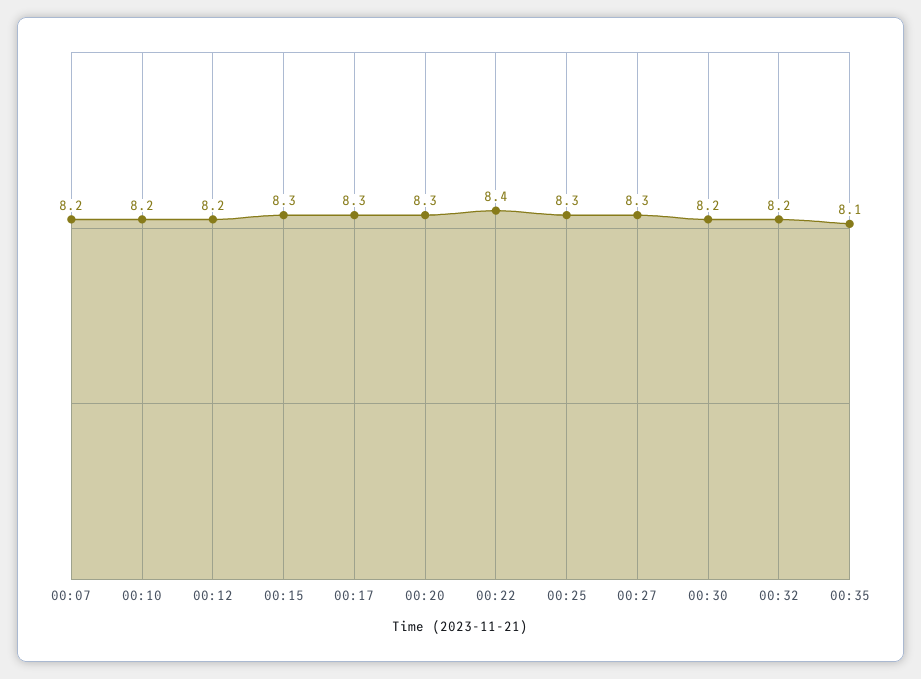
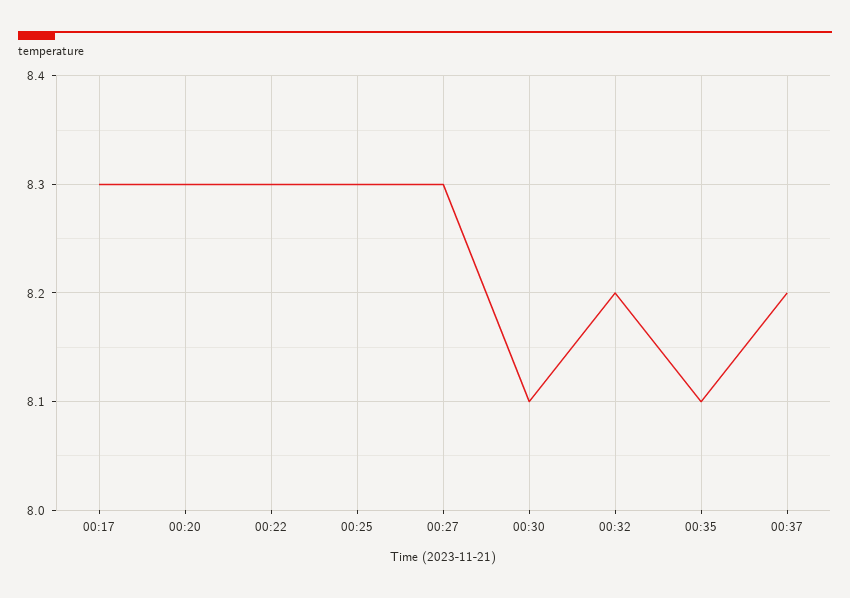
00:07: 8.2 -> none
00:10: 8.2 -> none
00:12: 8.2 -> none
00:15: 8.3 -> none
00:22: 8.4 -> 8.3
00:30: 8.2 -> 8.1
00:37: none -> 8.2

